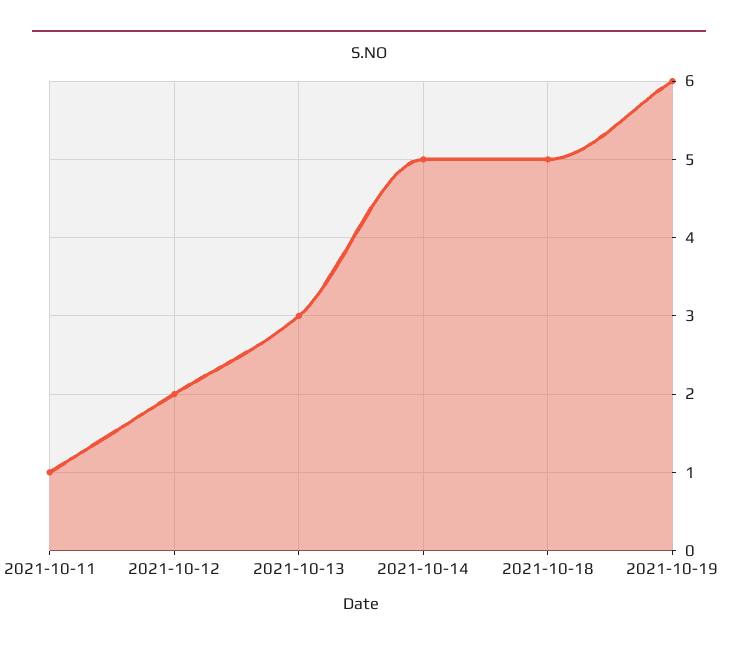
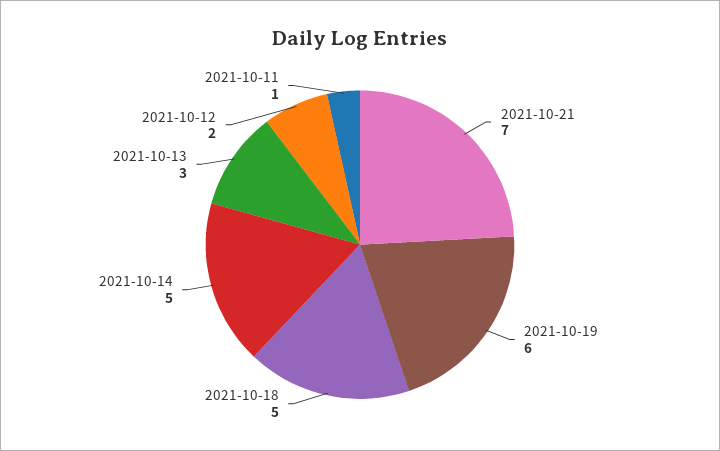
2021-10-21: none -> 7

